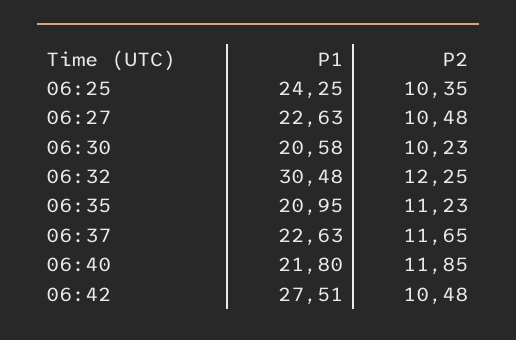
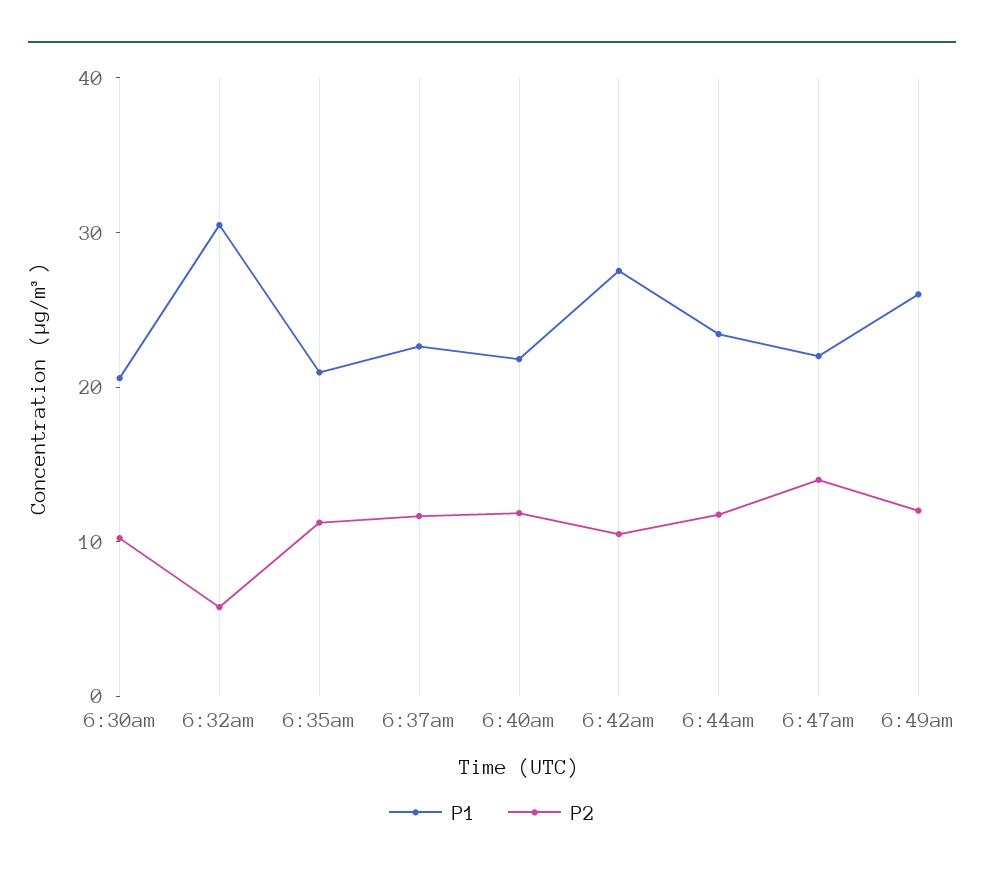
P1, 06:25: 24.25 -> none
P2, 06:25: 10.35 -> none
P1, 06:27: 22.63 -> none
P2, 06:27: 10.48 -> none
P2, 06:32: 12.25 -> 6
P1, 6:44am: none -> 24
P2, 6:44am: none -> 12
P1, 6:47am: none -> 22
P2, 6:47am: none -> 14
P1, 6:49am: none -> 26
P2, 6:49am: none -> 12

